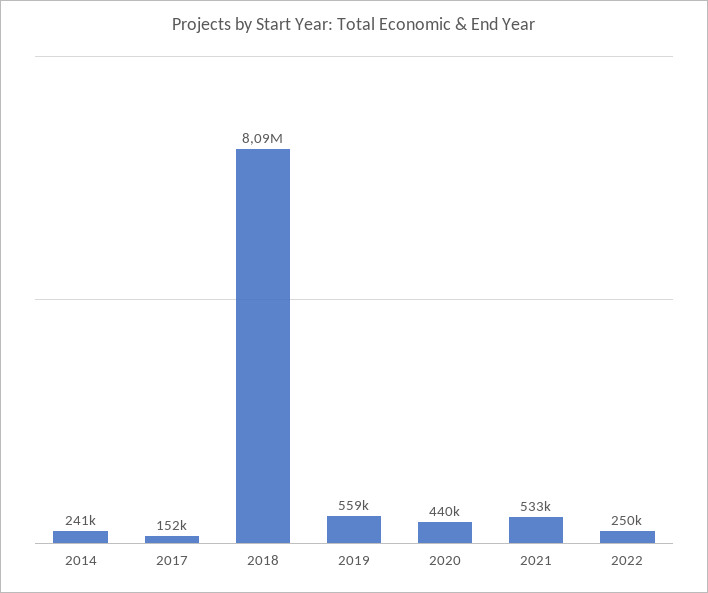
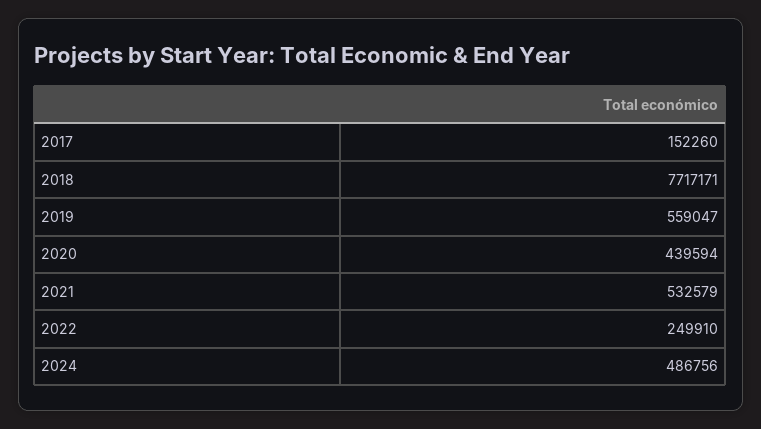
2014: 241000 -> none
2018: 8090000 -> 7717171
2024: none -> 486756

